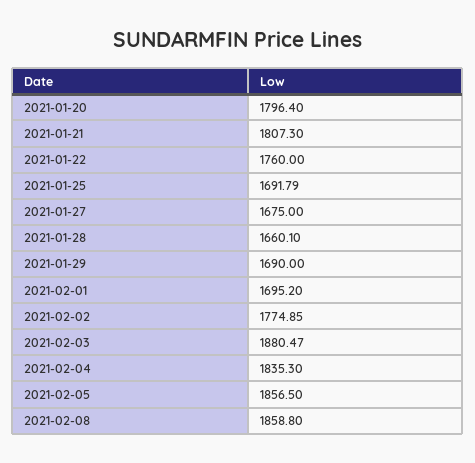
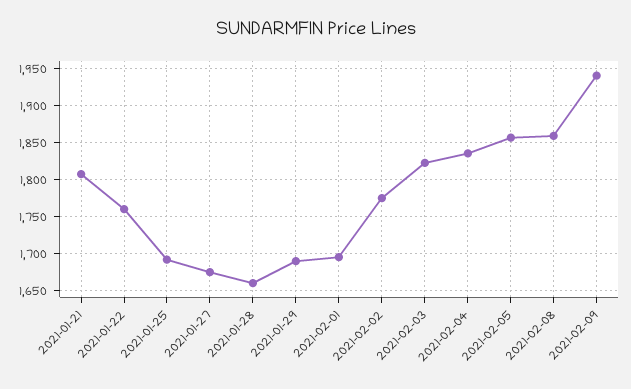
2021-01-20: 1796.4 -> none
2021-02-03: 1880.47 -> 1820
2021-02-09: none -> 1940

